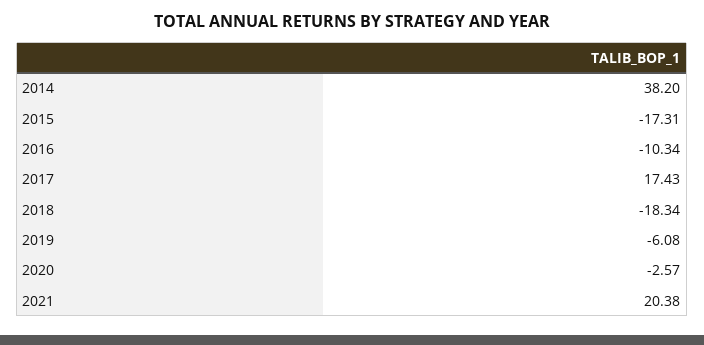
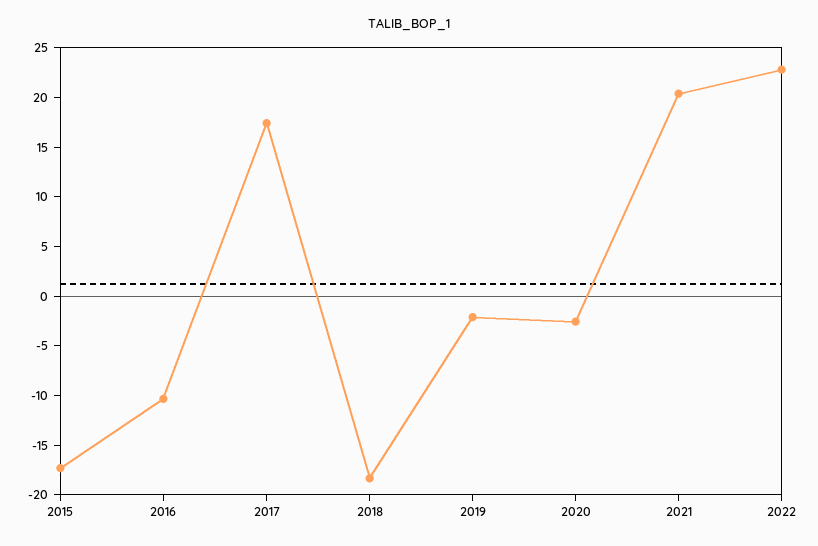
2014: 38.2 -> none
2019: -6.08 -> -2
2022: none -> 23

